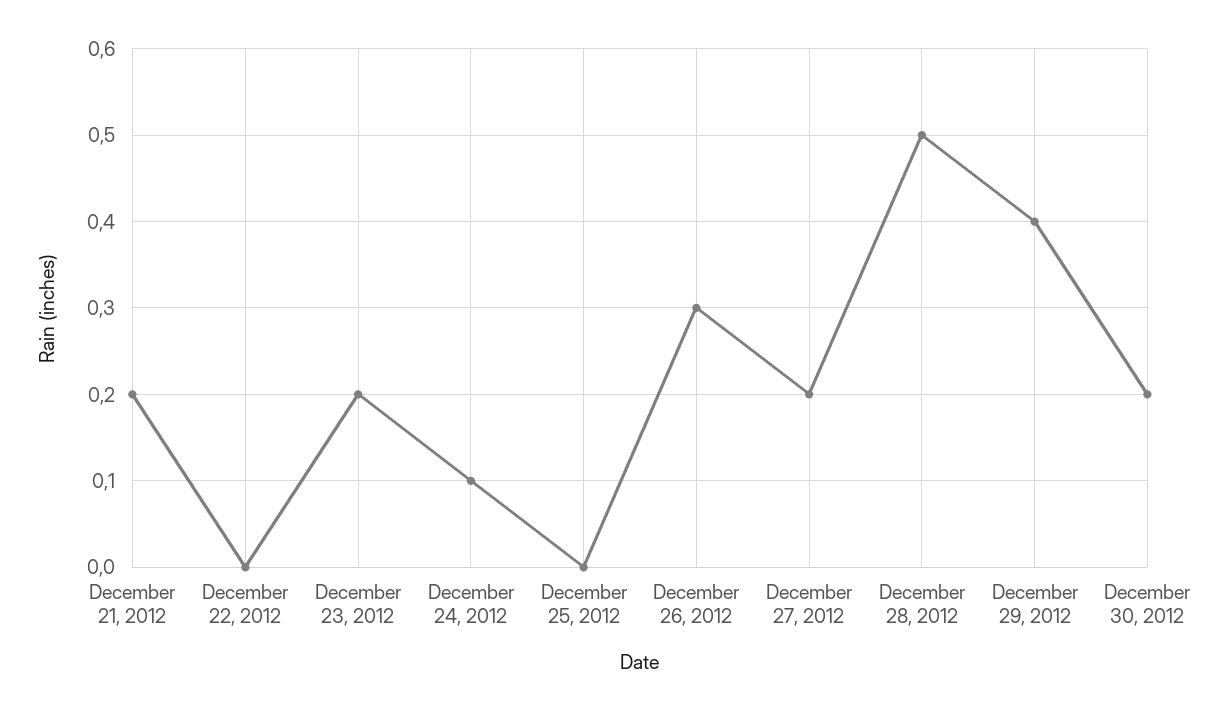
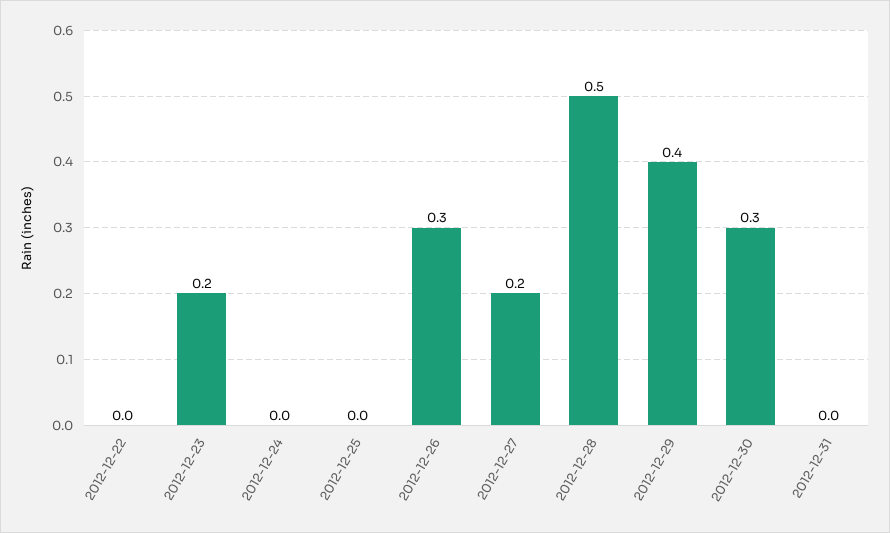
December 21, 2012: 0.2 -> none
December 24, 2012: 0.1 -> 0
December 30, 2012: 0.2 -> 0.3
2012-12-31: none -> 0

